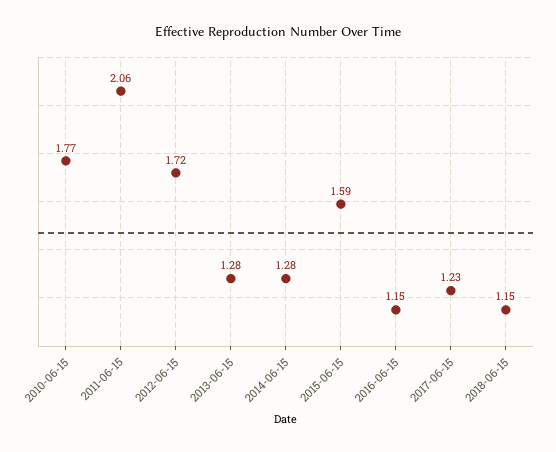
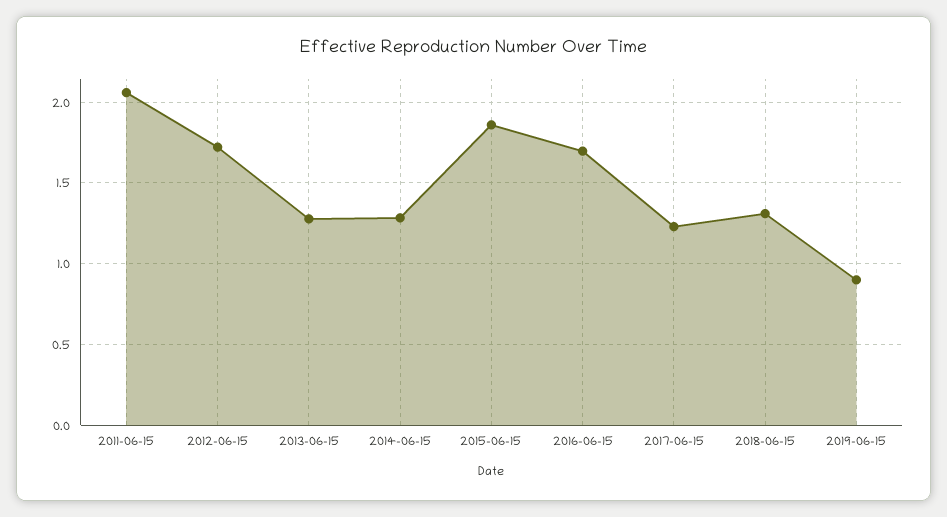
2010-06-15: 1.77 -> none
2015-06-15: 1.59 -> 1.85
2016-06-15: 1.15 -> 1.7
2018-06-15: 1.15 -> 1.3
2019-06-15: none -> 0.9

